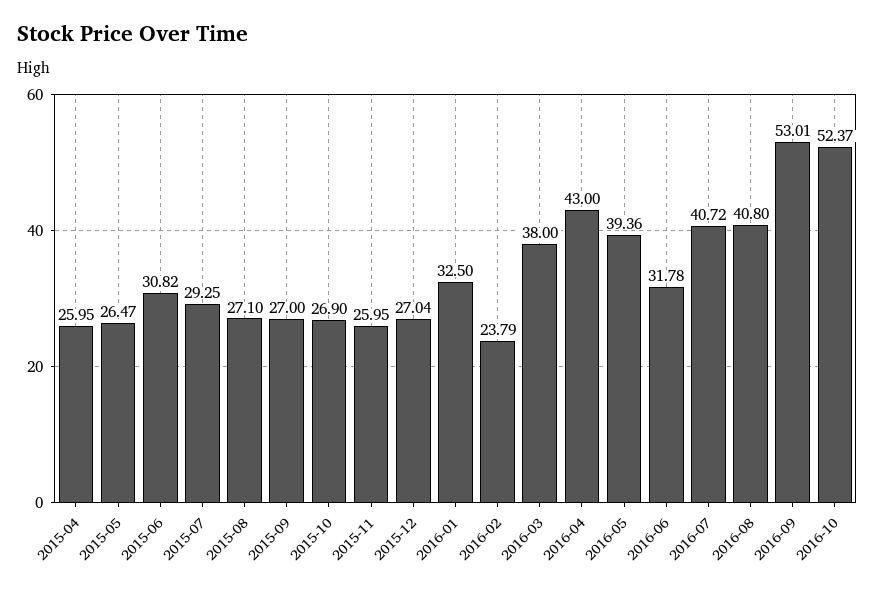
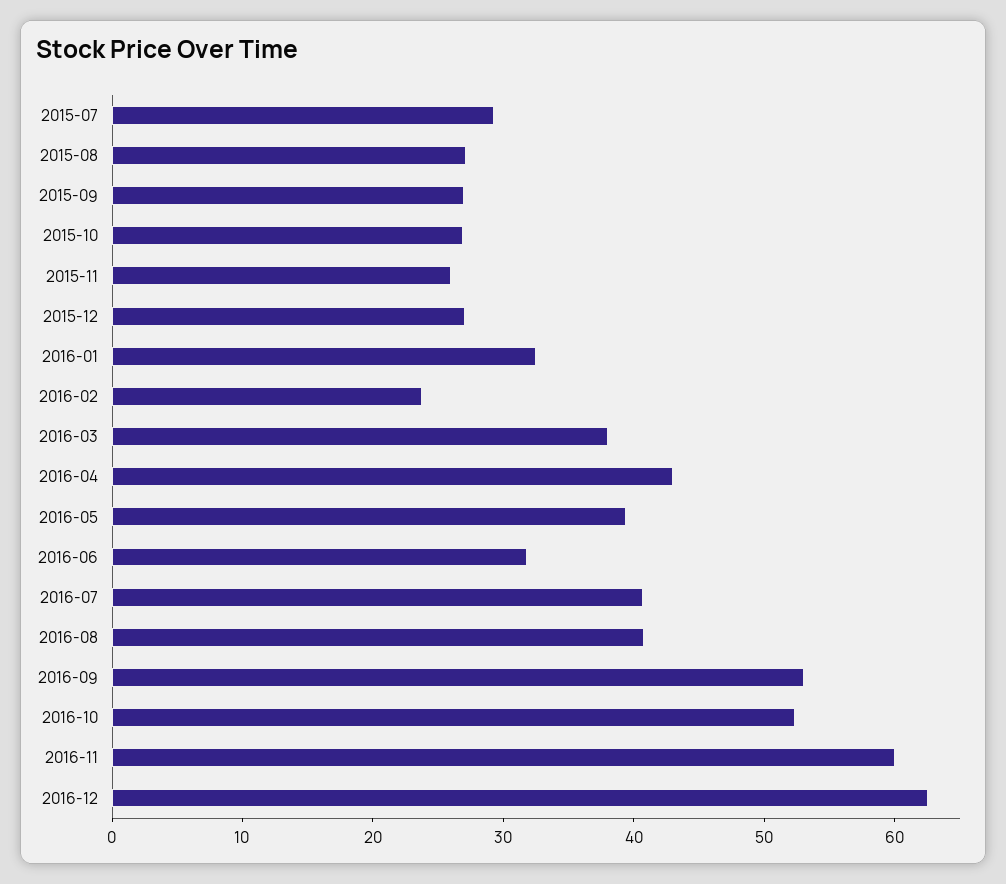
2015-04: 25.95 -> none
2015-05: 26.47 -> none
2015-06: 30.82 -> none
2016-11: none -> 60
2016-12: none -> 62

